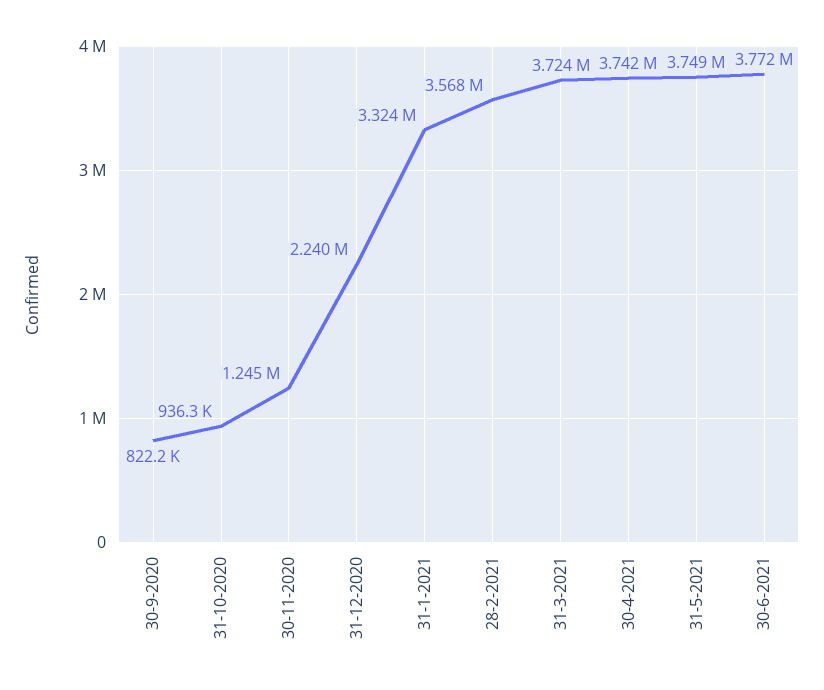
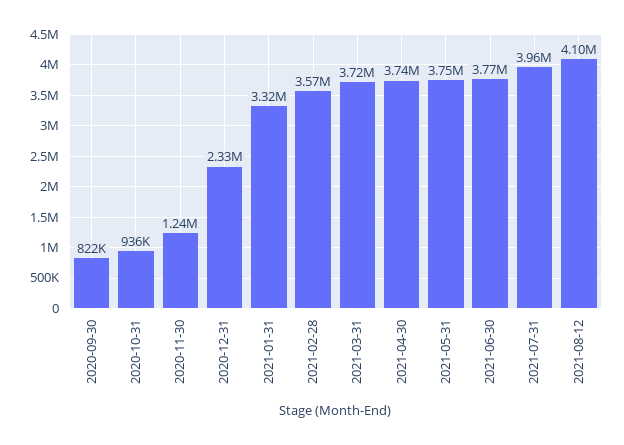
31-12-2020: 2240000 -> 2330000
2021-07-31: none -> 3960000
2021-08-12: none -> 4100000

